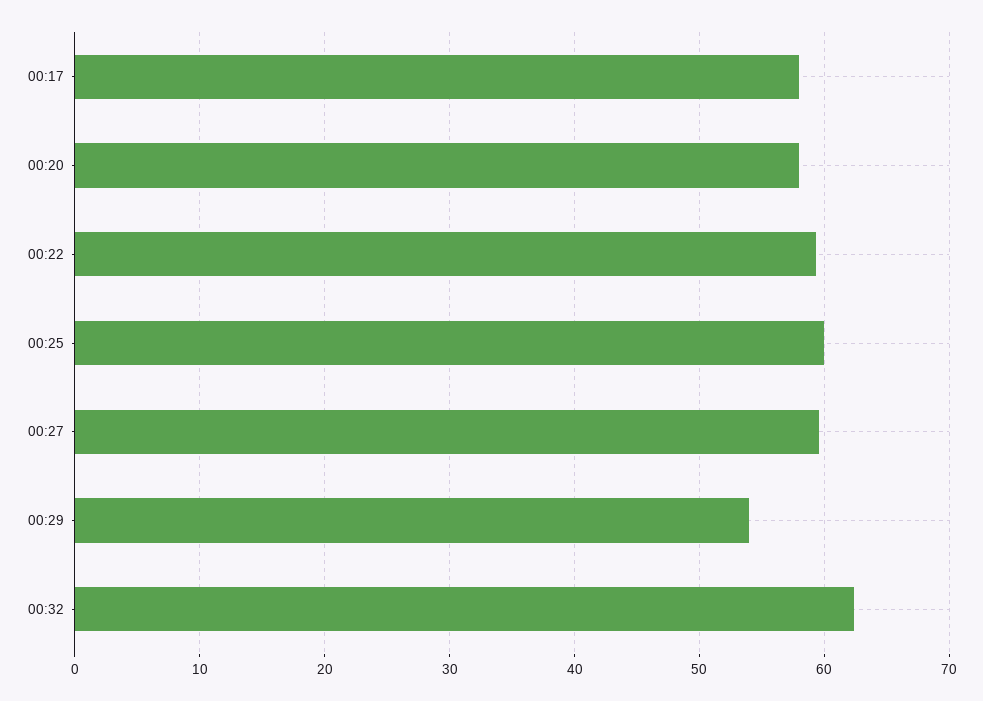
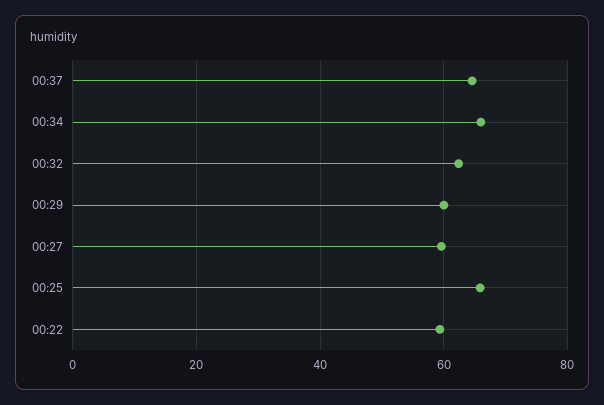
00:17: 58 -> none
00:20: 58 -> none
00:25: 60 -> 66
00:29: 54 -> 60
00:37: none -> 64
00:34: none -> 66

